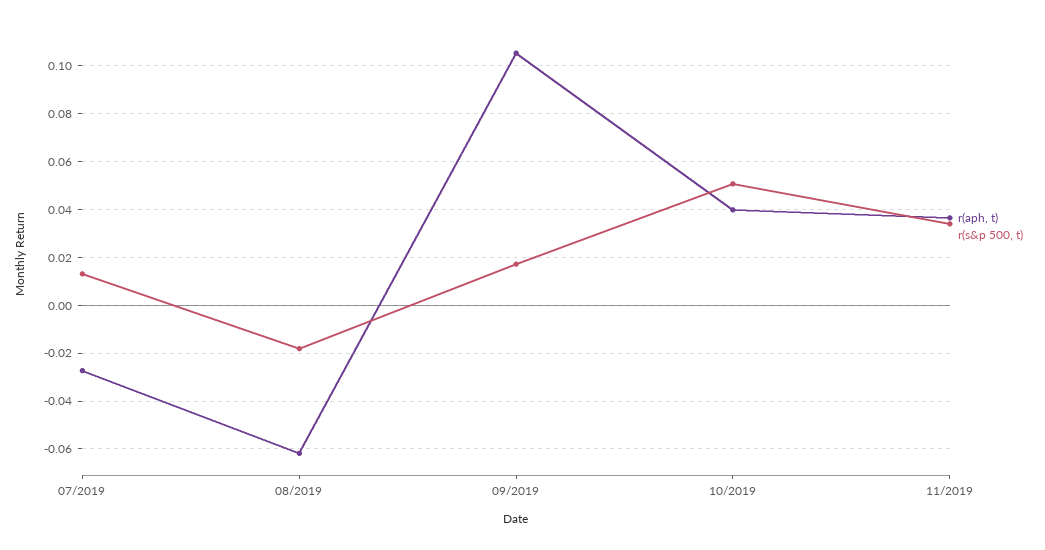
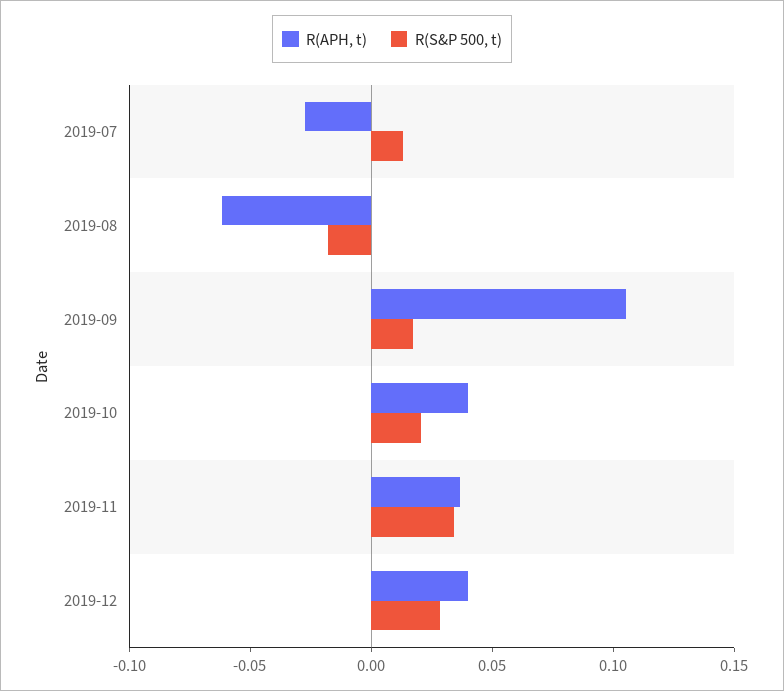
r(s&p 500, t), 10/2019: 0.05 -> 0.02
r(aph, t), 2019-12: none -> 0.04
r(s&p 500, t), 2019-12: none -> 0.03

